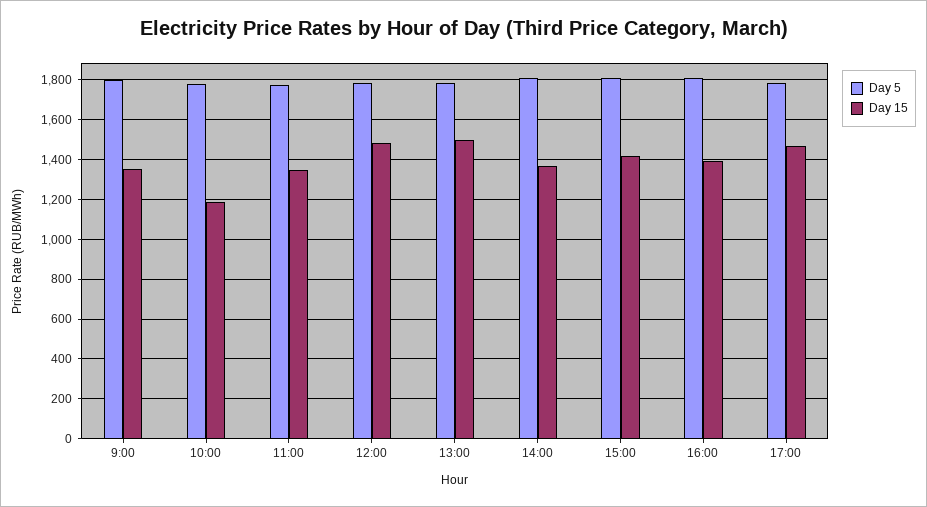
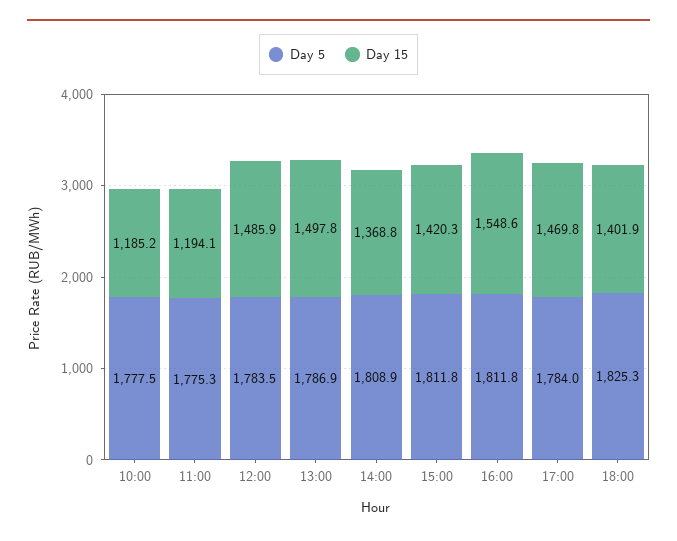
Day 5, 9:00: 1800 -> none
Day 15, 9:00: 1350 -> none
Day 15, 11:00: 1350 -> 1194.1
Day 15, 16:00: 1400 -> 1548.6
Day 5, 18:00: none -> 1825.3
Day 15, 18:00: none -> 1401.9

